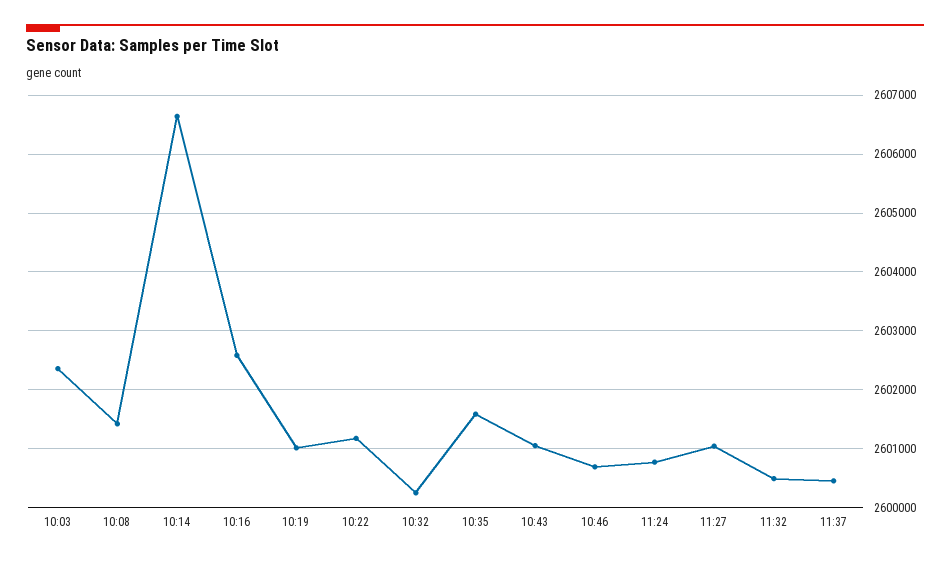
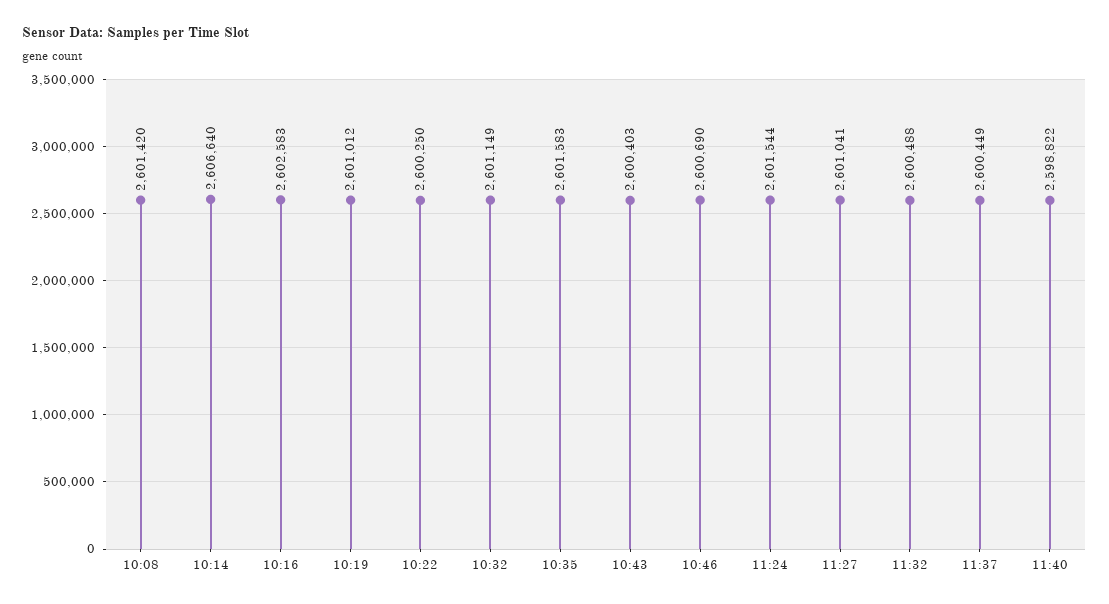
10:03: 2602400 -> none
10:22: 2601200 -> 2600250
10:32: 2600200 -> 2601149
10:43: 2601000 -> 2600403
11:24: 2600800 -> 2601544
11:40: none -> 2598822

